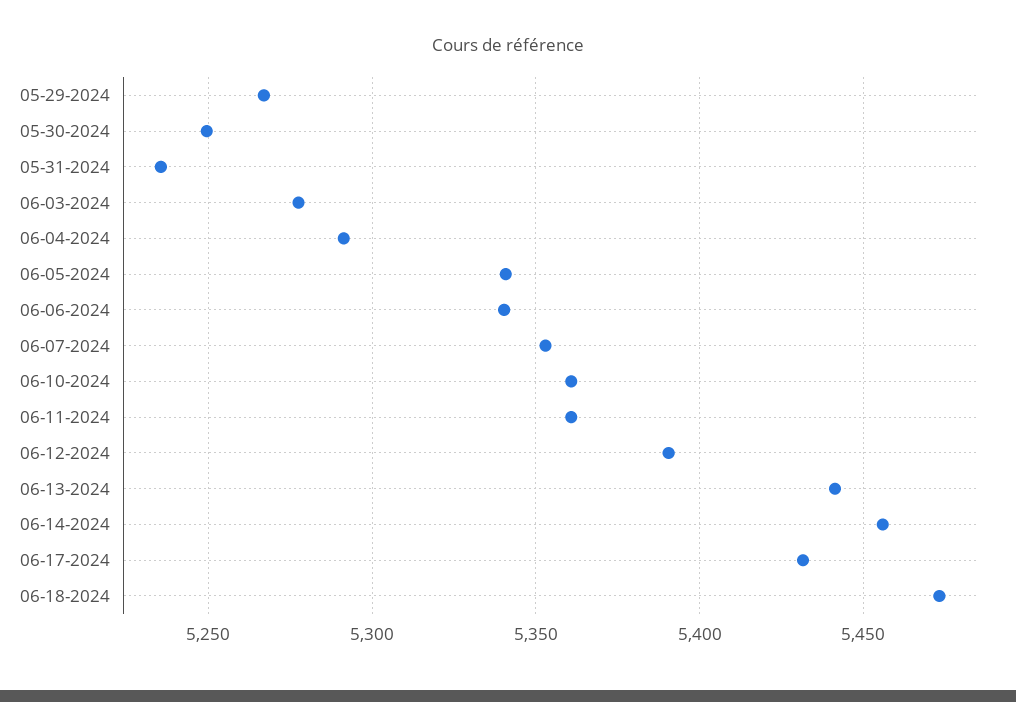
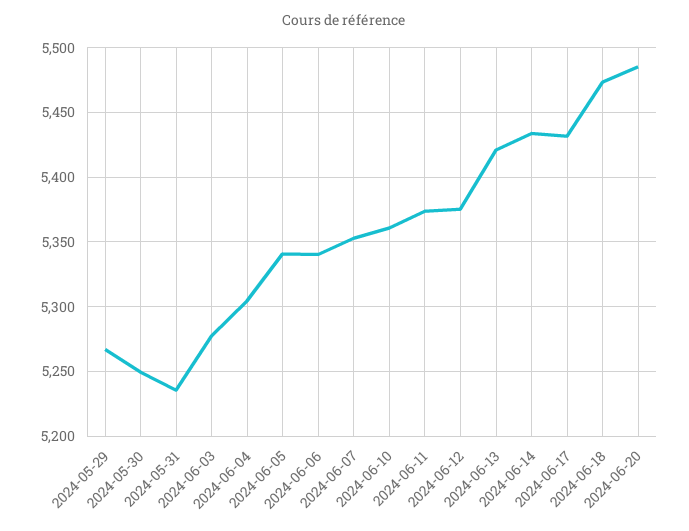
06-04-2024: 5290 -> 5305
06-11-2024: 5360 -> 5375
06-12-2024: 5390 -> 5375
06-13-2024: 5440 -> 5420
06-14-2024: 5455 -> 5435
2024-06-20: none -> 5485

